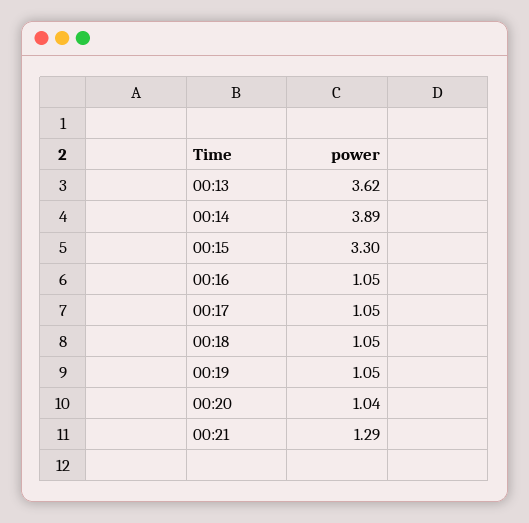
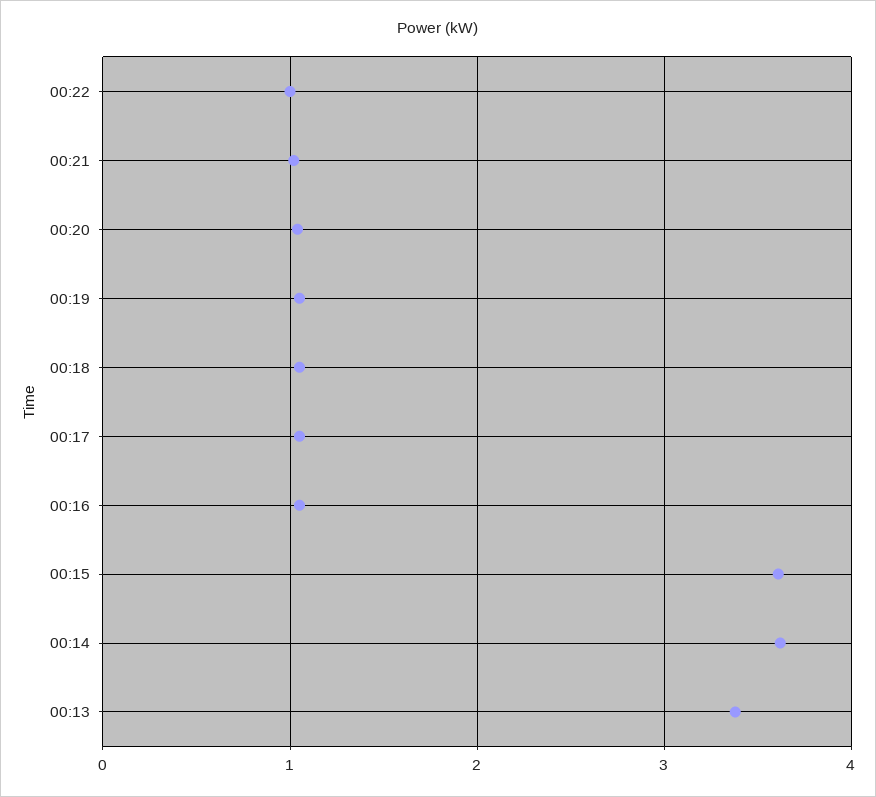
00:13: 3.62 -> 3.4
00:14: 3.89 -> 3.6
00:15: 3.3 -> 3.6
00:21: 1.29 -> 1
00:22: none -> 1

